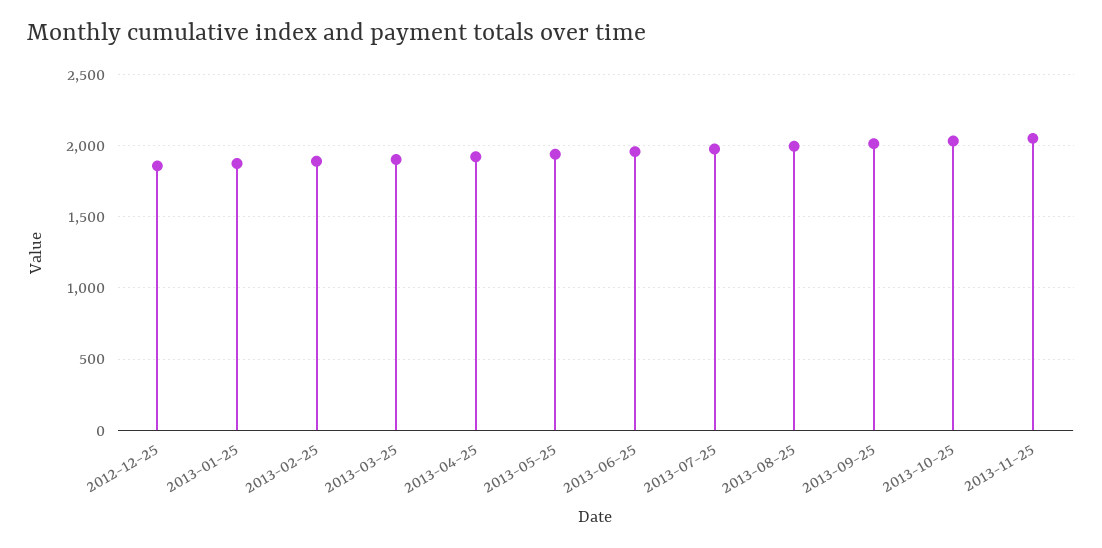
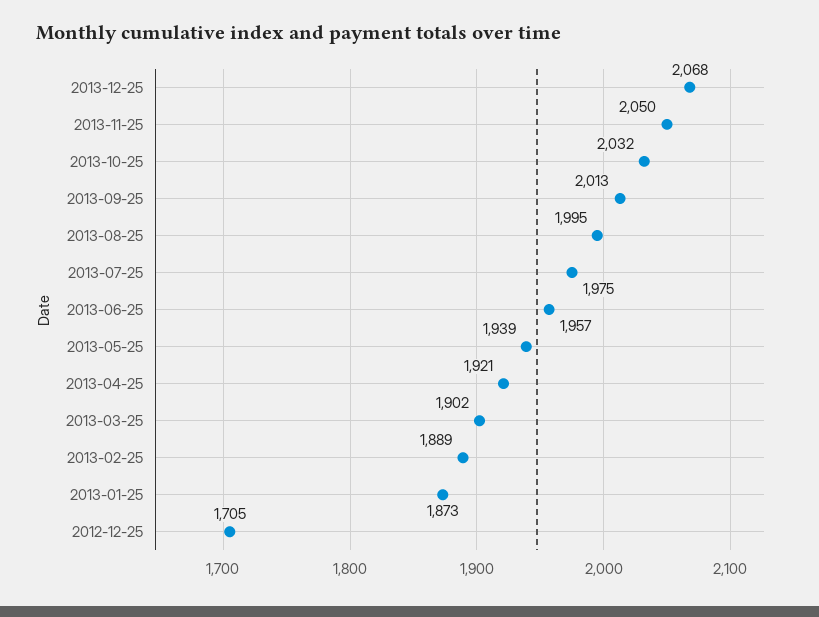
2012-12-25: 1850 -> 1705
2013-12-25: none -> 2068

